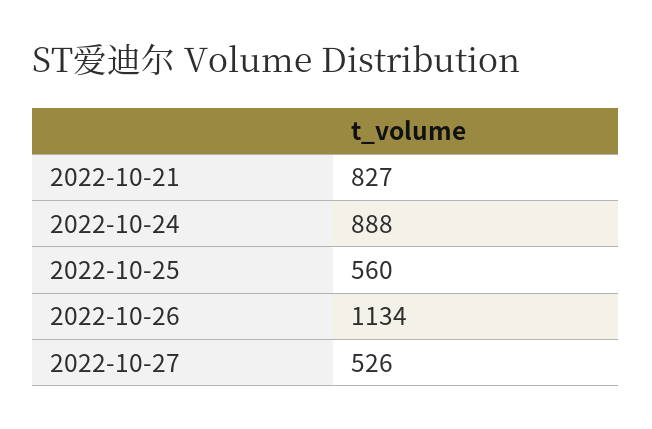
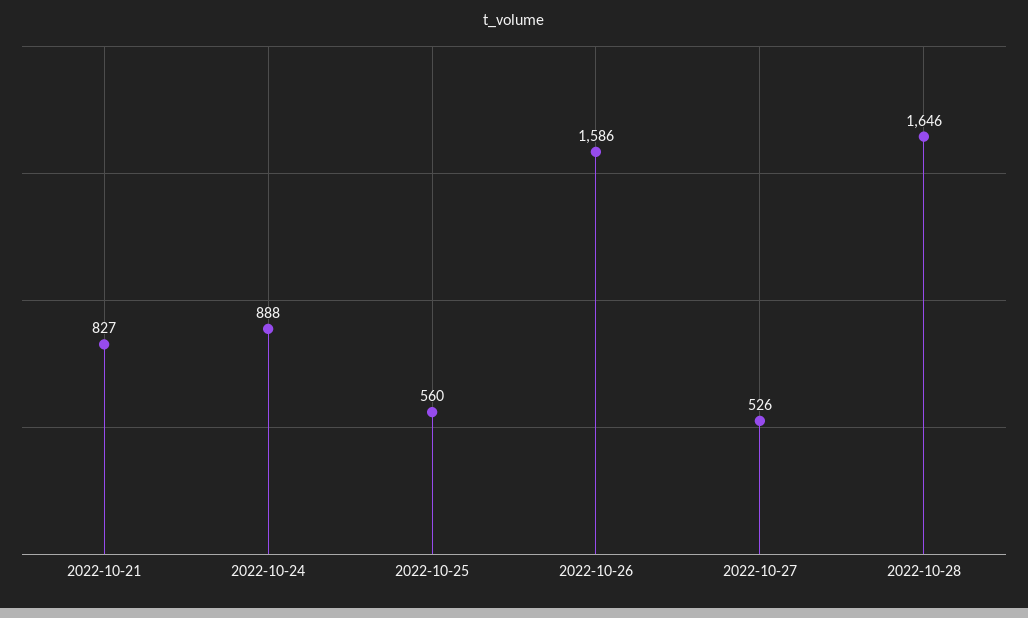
2022-10-26: 1134 -> 1586
2022-10-28: none -> 1646

